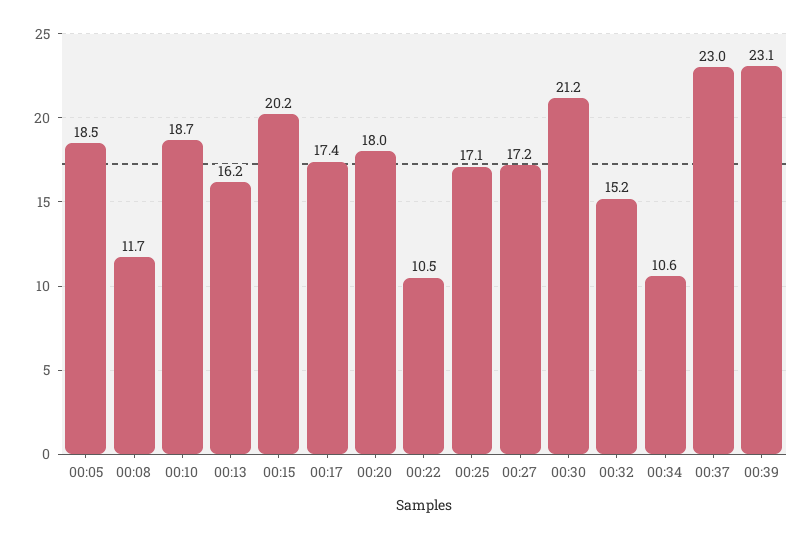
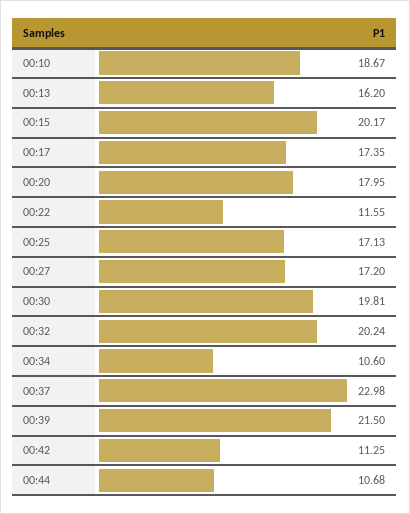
00:05: 18.5 -> none
00:08: 11.7 -> none
00:22: 10.5 -> 11.55
00:30: 21.2 -> 19.81
00:32: 15.2 -> 20.24
00:39: 23.1 -> 21.5
00:42: none -> 11.25
00:44: none -> 10.68

